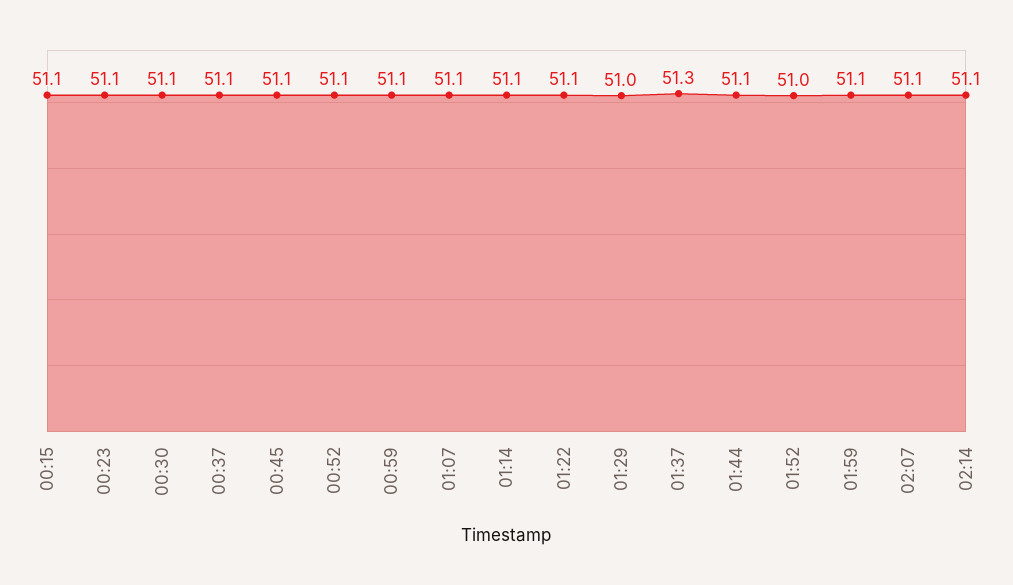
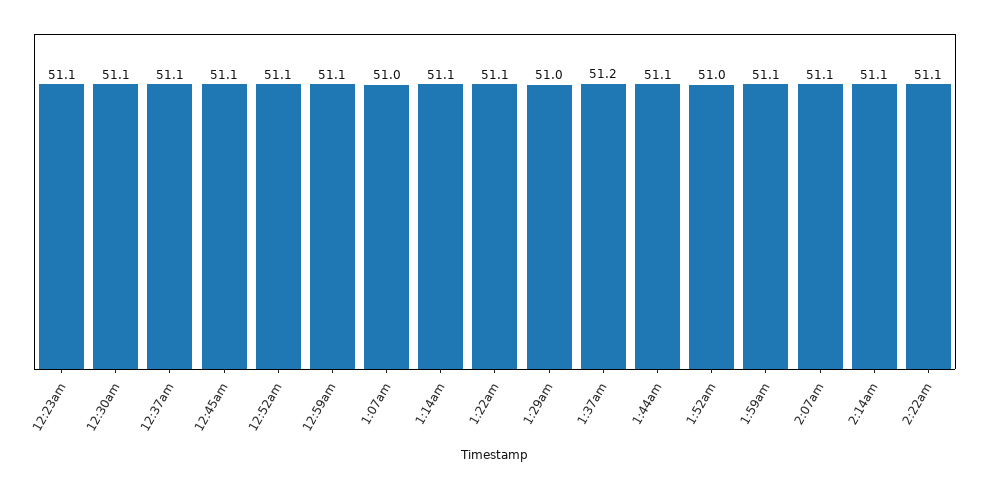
00:15: 51.1 -> none
01:07: 51.1 -> 51
01:37: 51.3 -> 51.2
2:22am: none -> 51.1

